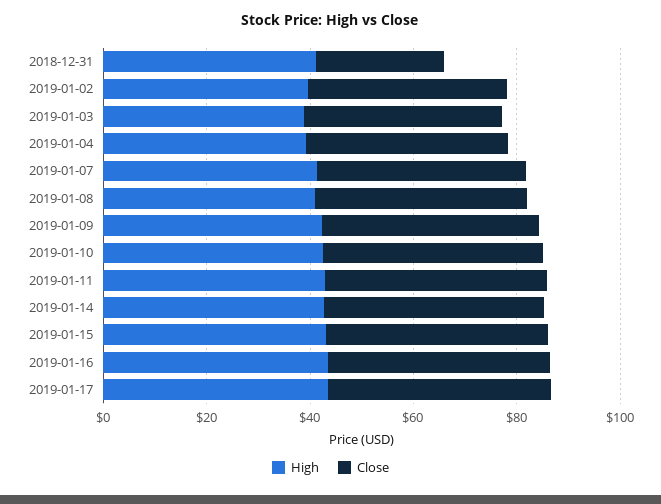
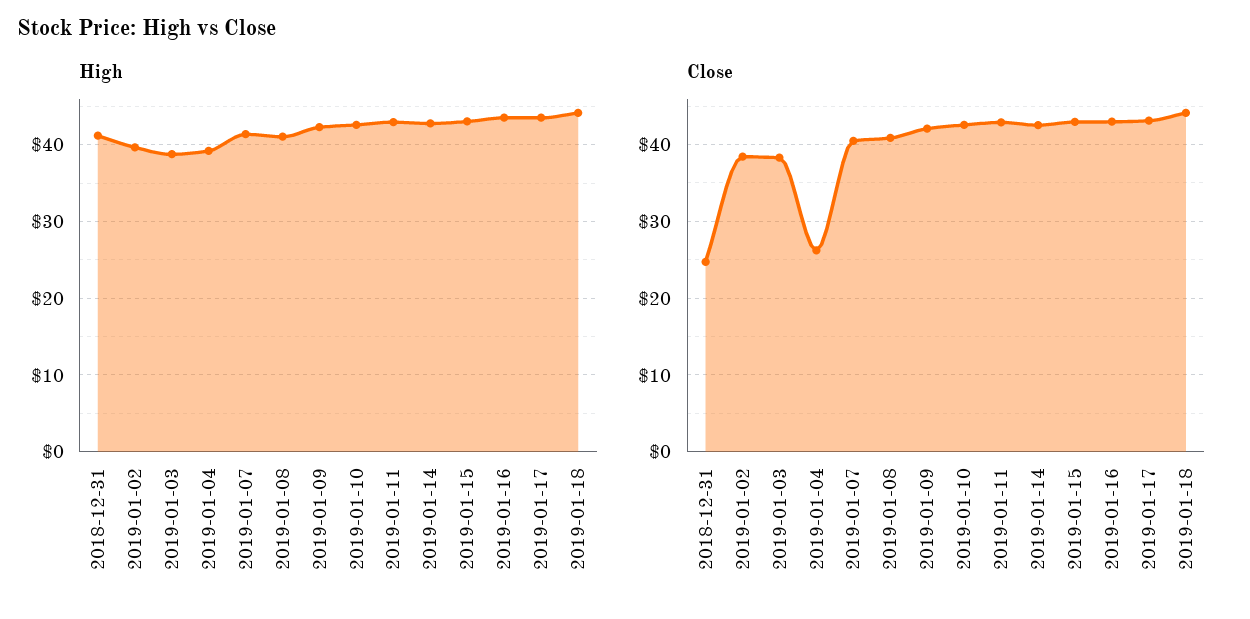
Close, 2019-01-04: 40 -> 26
High, 2019-01-18: none -> 44
Close, 2019-01-18: none -> 44

